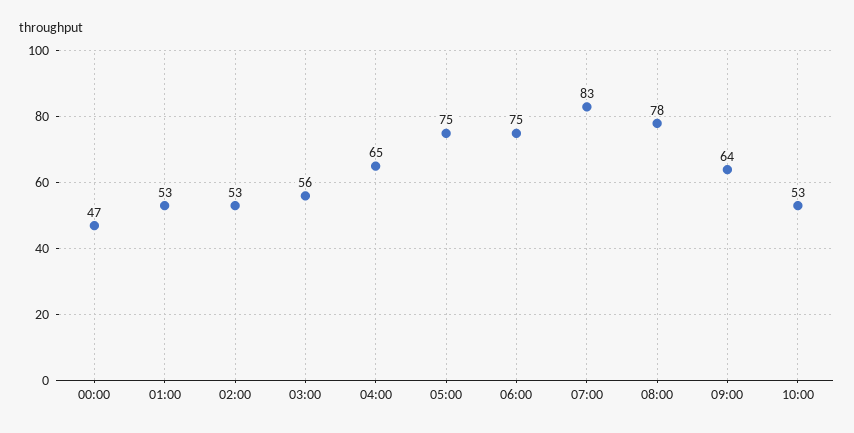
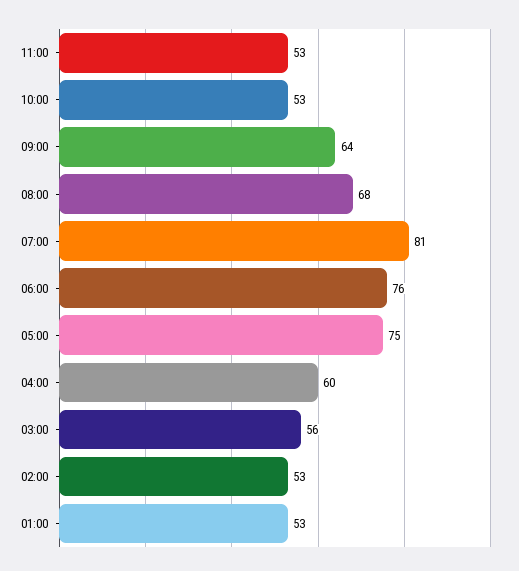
00:00: 47 -> none
04:00: 65 -> 60
06:00: 75 -> 76
07:00: 83 -> 81
08:00: 78 -> 68
11:00: none -> 53

